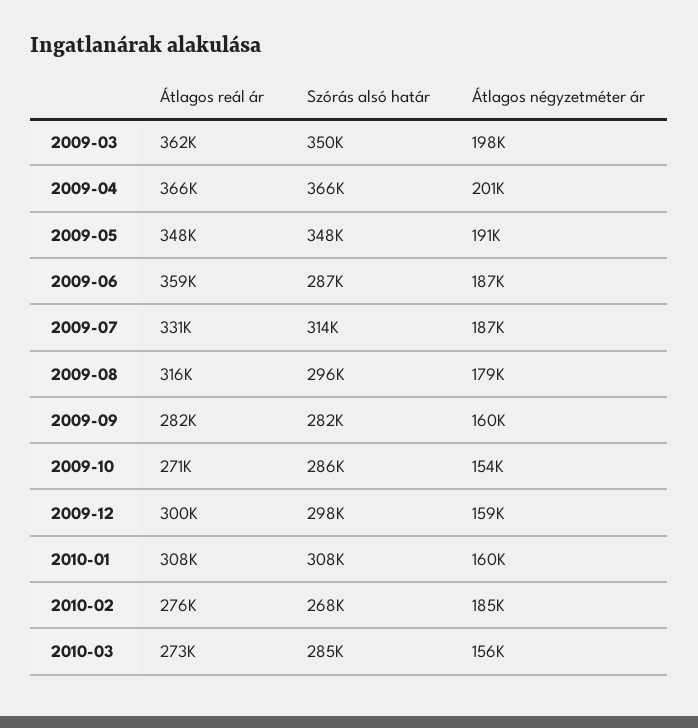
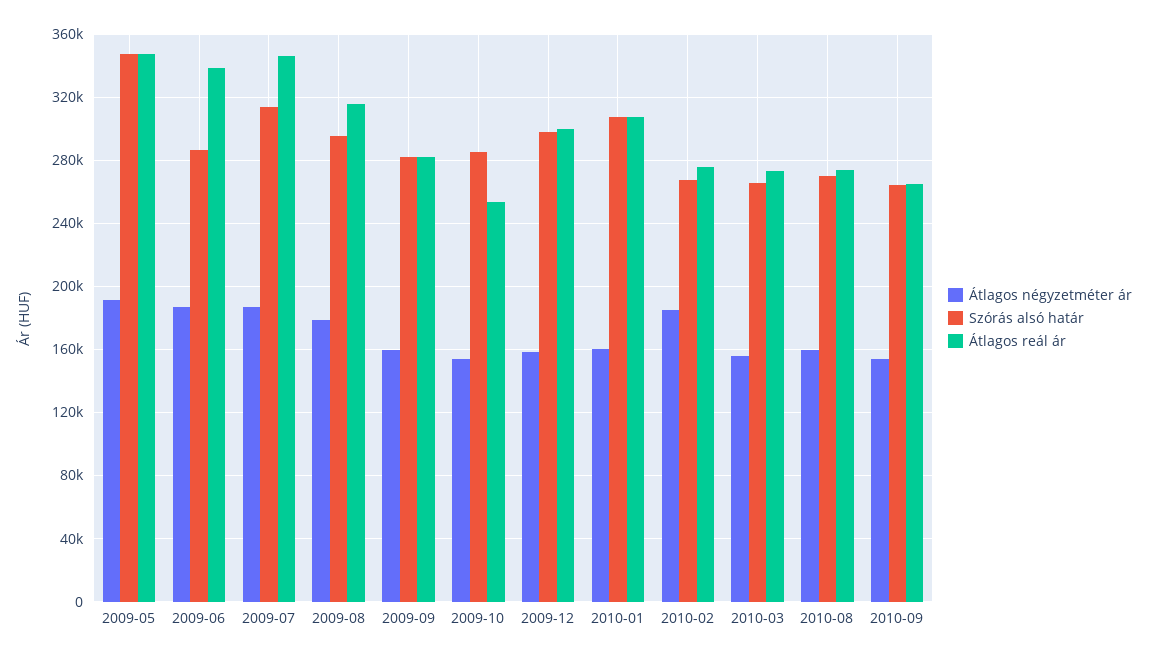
Átlagos reál ár, 2009-03: 362000 -> none
Szórás alsó határ, 2009-03: 350000 -> none
Átlagos négyzetméter ár, 2009-03: 198000 -> none
Átlagos reál ár, 2009-04: 366000 -> none
Szórás alsó határ, 2009-04: 366000 -> none
Átlagos négyzetméter ár, 2009-04: 201000 -> none
Átlagos reál ár, 2009-06: 359000 -> 340000
Átlagos reál ár, 2009-07: 331000 -> 345000
Átlagos reál ár, 2009-10: 271000 -> 255000
Szórás alsó határ, 2010-03: 285000 -> 265000
Átlagos négyzetméter ár, 2010-08: none -> 160000
Szórás alsó határ, 2010-08: none -> 270000
Átlagos reál ár, 2010-08: none -> 275000
Átlagos négyzetméter ár, 2010-09: none -> 155000
Szórás alsó határ, 2010-09: none -> 265000
Átlagos reál ár, 2010-09: none -> 265000

